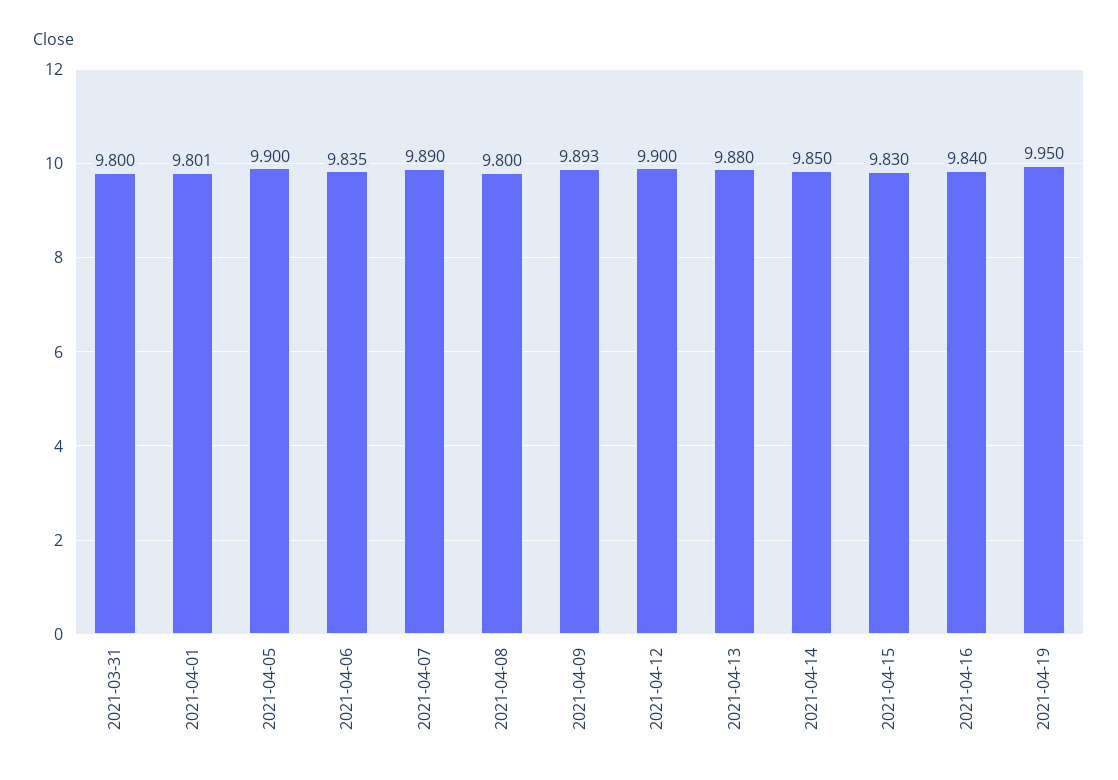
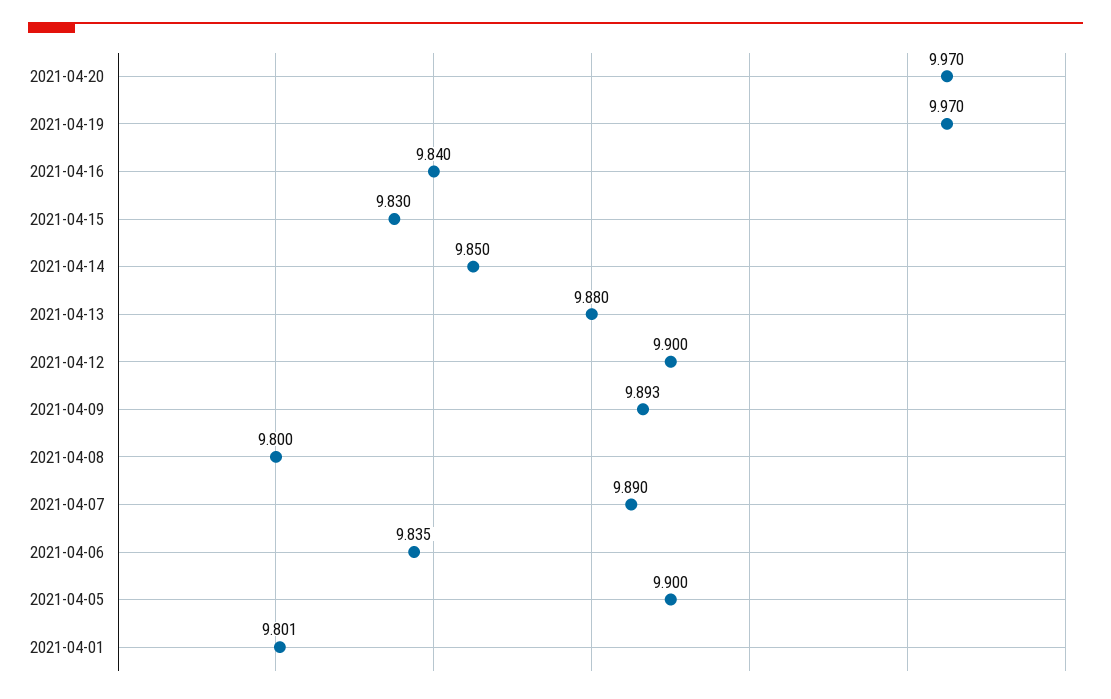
2021-03-31: 9.8 -> none
2021-04-19: 9.95 -> 9.97
2021-04-20: none -> 9.97

